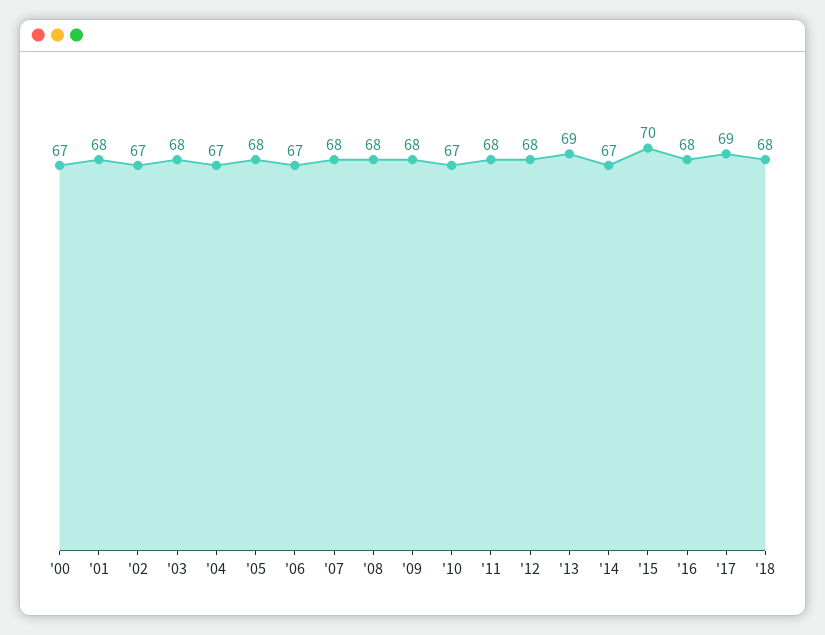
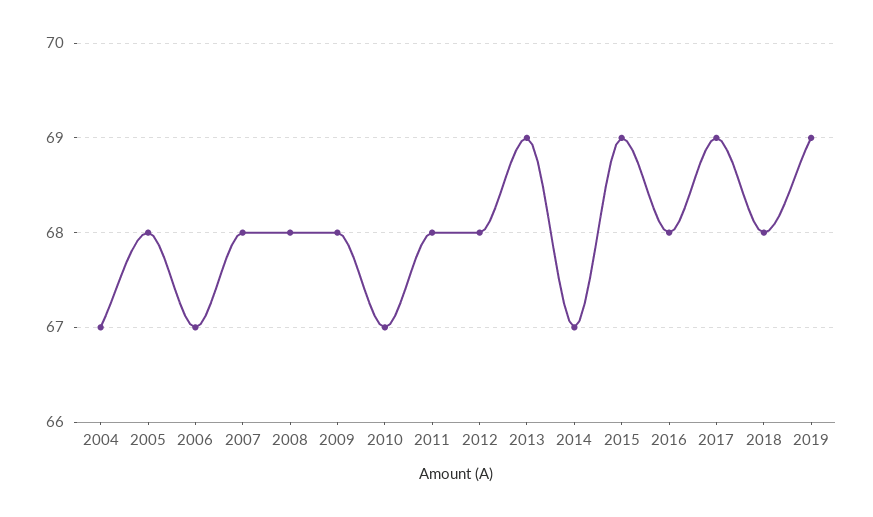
'00: 67 -> none
'01: 68 -> none
'02: 67 -> none
'03: 68 -> none
'15: 70 -> 69
2019: none -> 69

